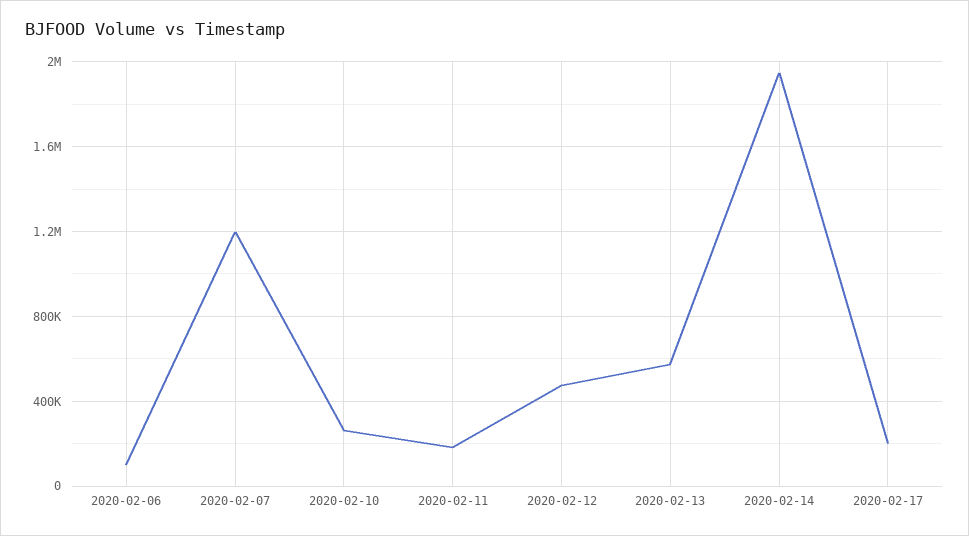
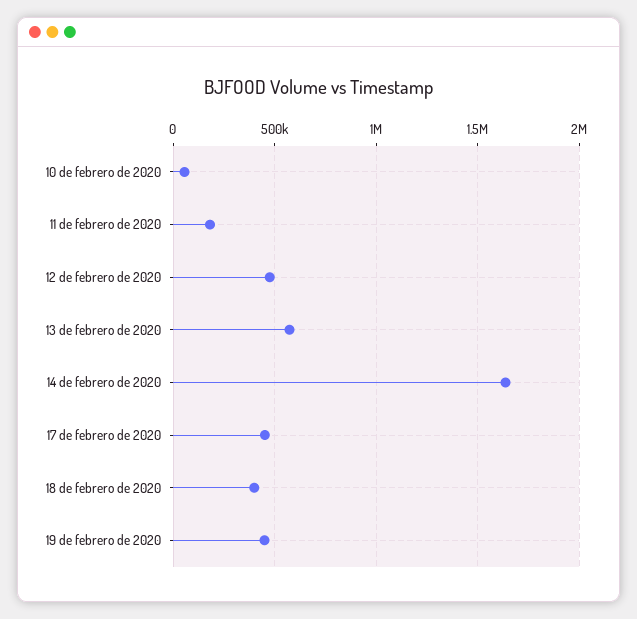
2020-02-06: 100000 -> none
2020-02-07: 1200000 -> none
2020-02-10: 250000 -> 50000
2020-02-14: 1950000 -> 1650000
2020-02-17: 200000 -> 450000
18 de febrero de 2020: none -> 400000
19 de febrero de 2020: none -> 450000

